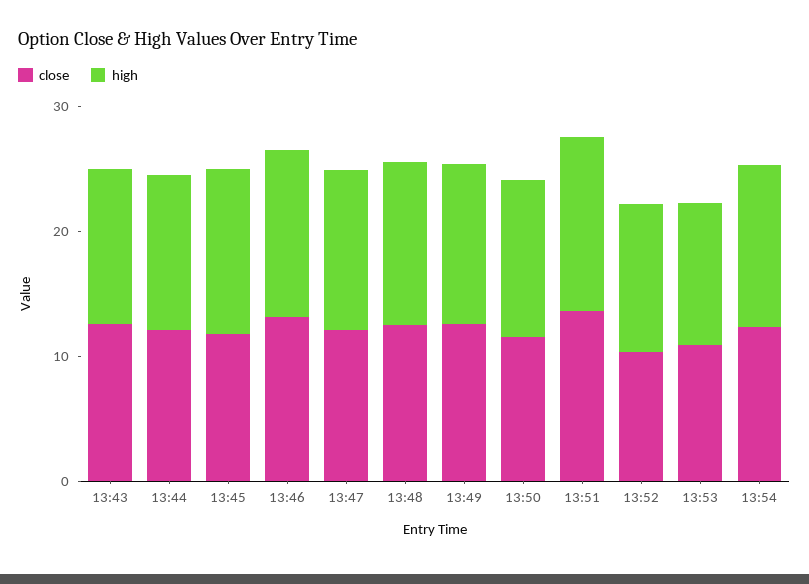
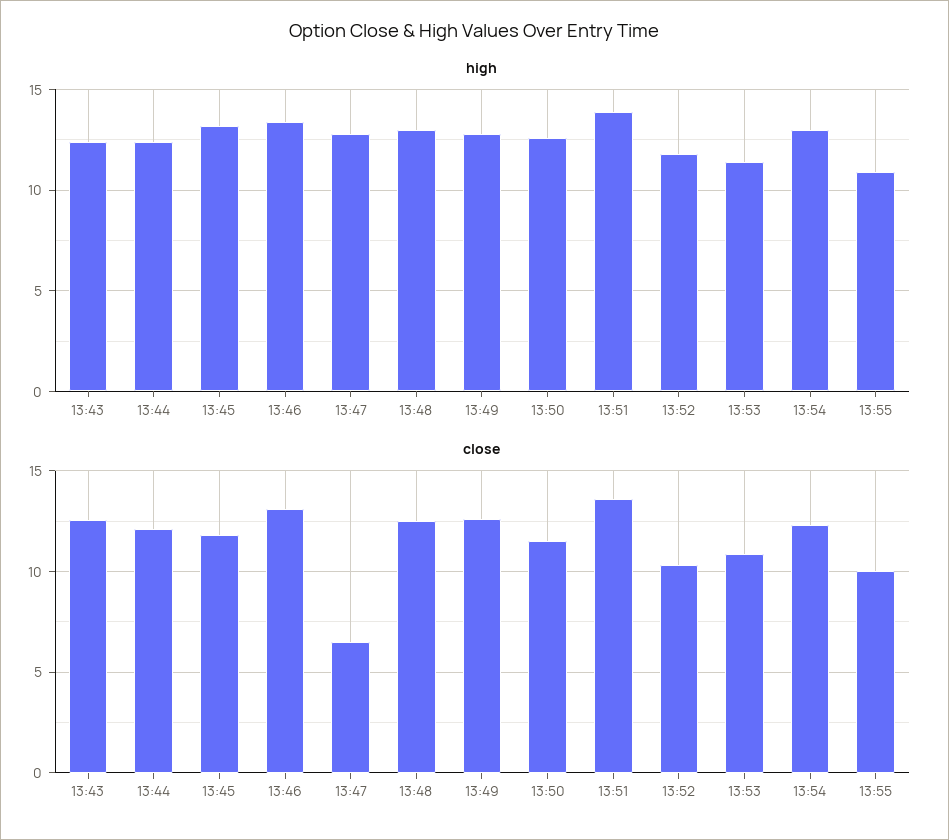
close, 13:47: 12 -> 6.5
high, 13:55: none -> 11
close, 13:55: none -> 10

